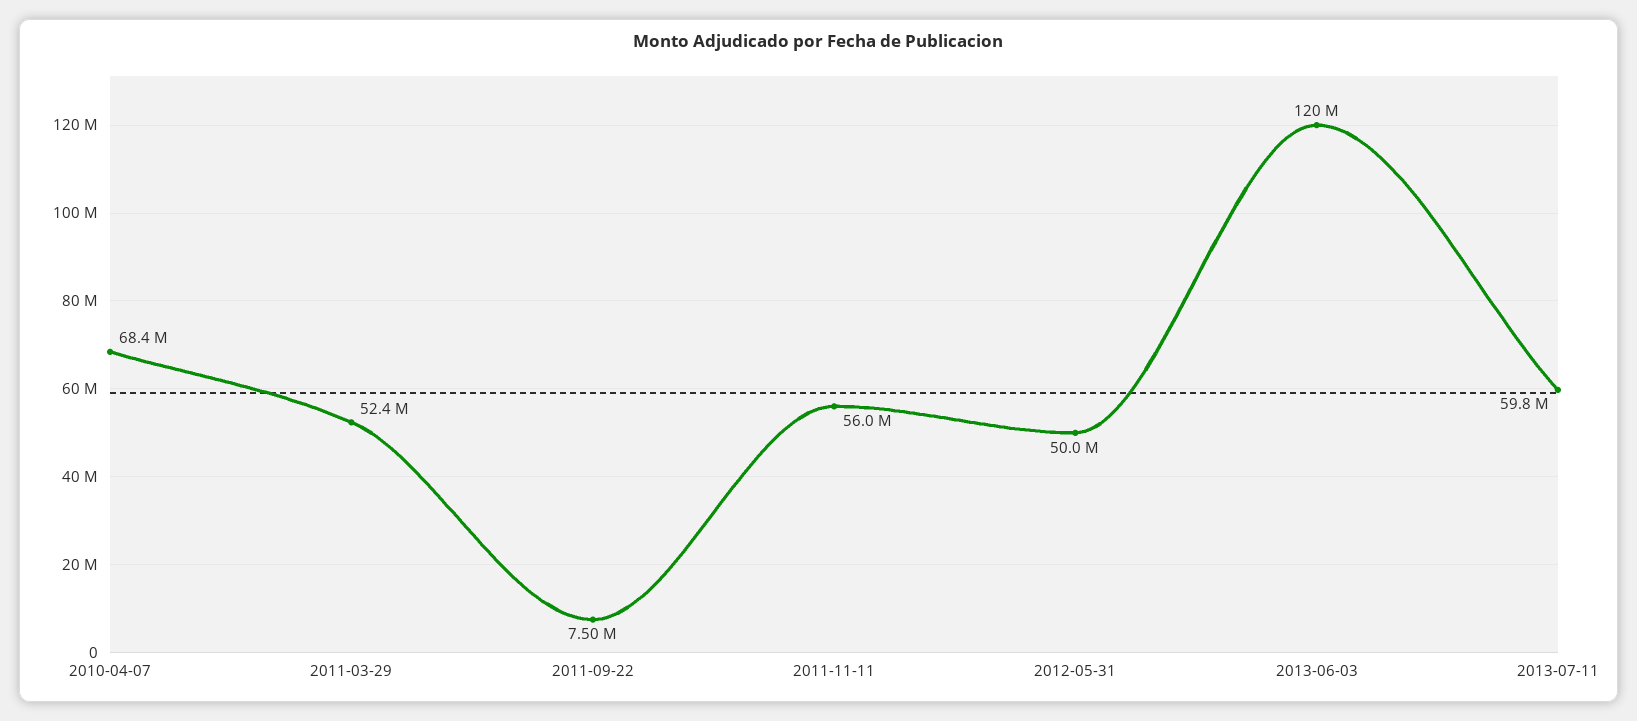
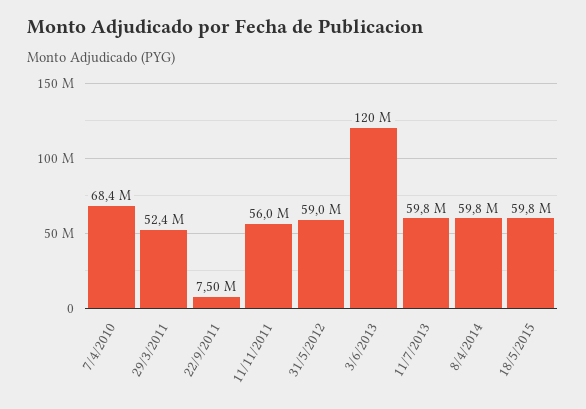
2012-05-31: 50000000 -> 59000000
8/4/2014: none -> 59800000
18/5/2015: none -> 59800000

